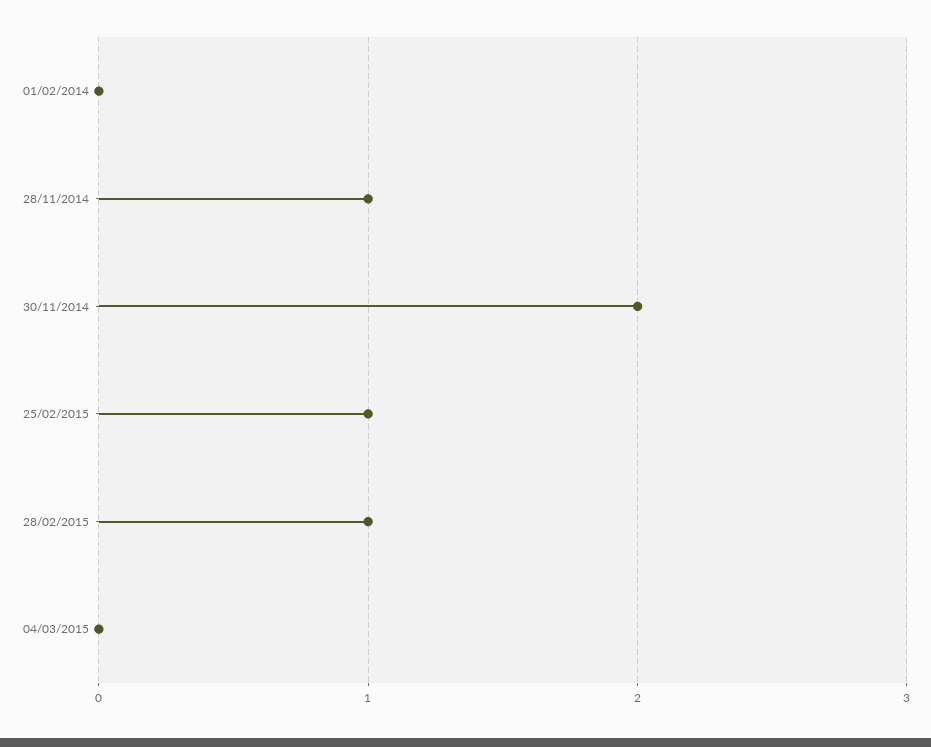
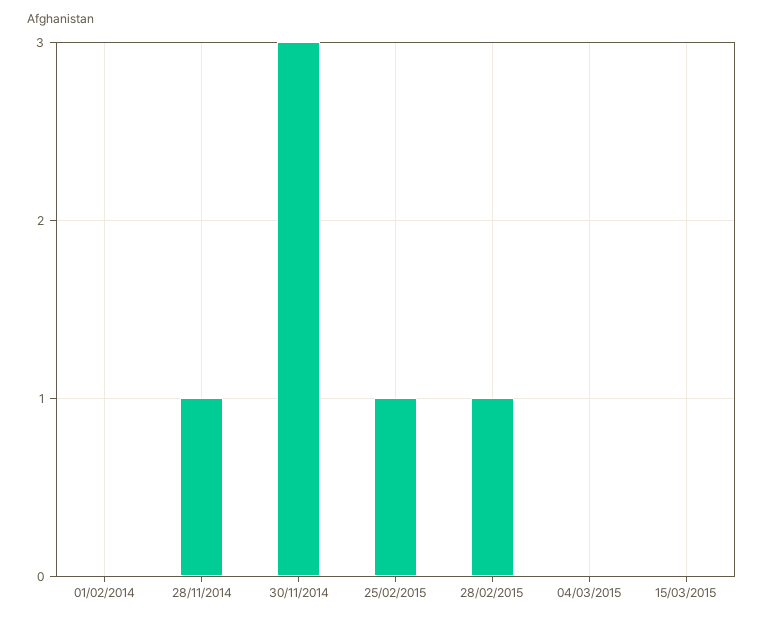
30/11/2014: 2 -> 3
15/03/2015: none -> 0

